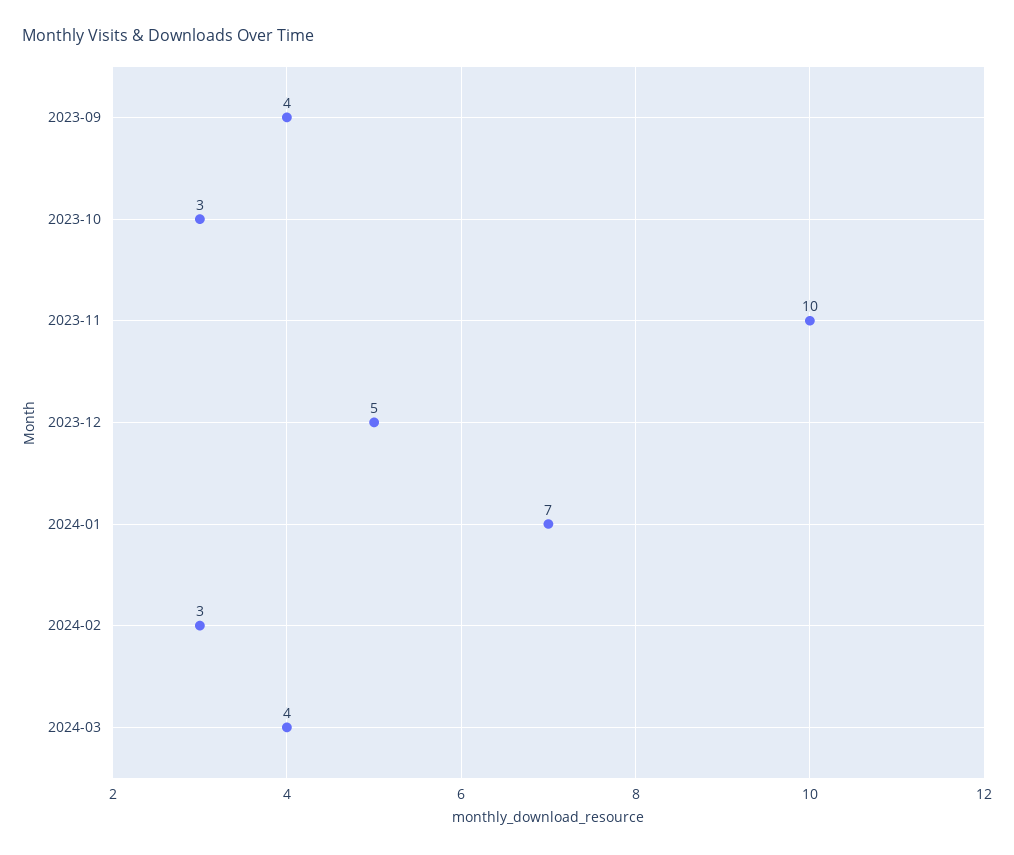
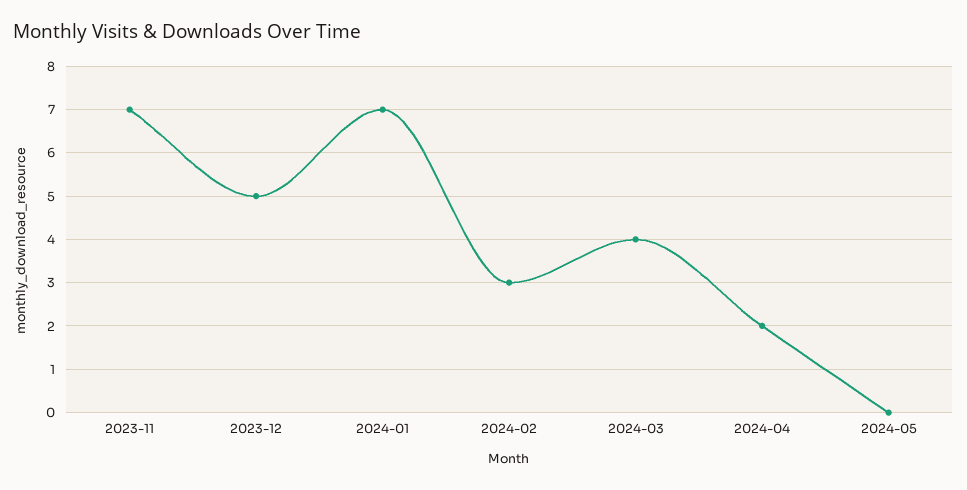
2023-09: 4 -> none
2023-10: 3 -> none
2023-11: 10 -> 7
2024-04: none -> 2
2024-05: none -> 0

